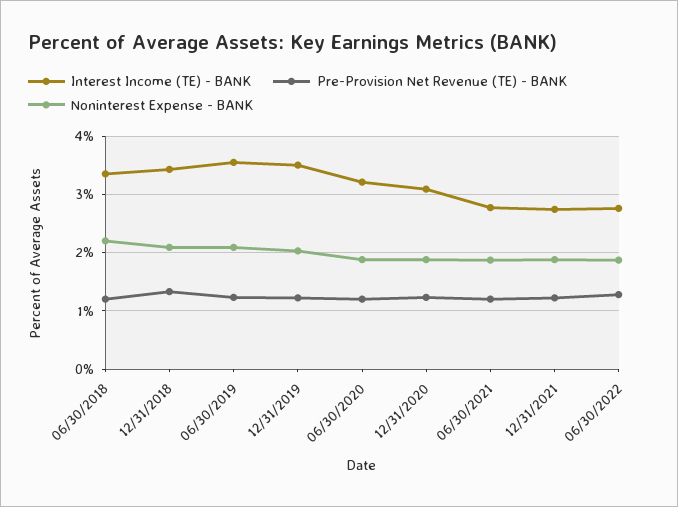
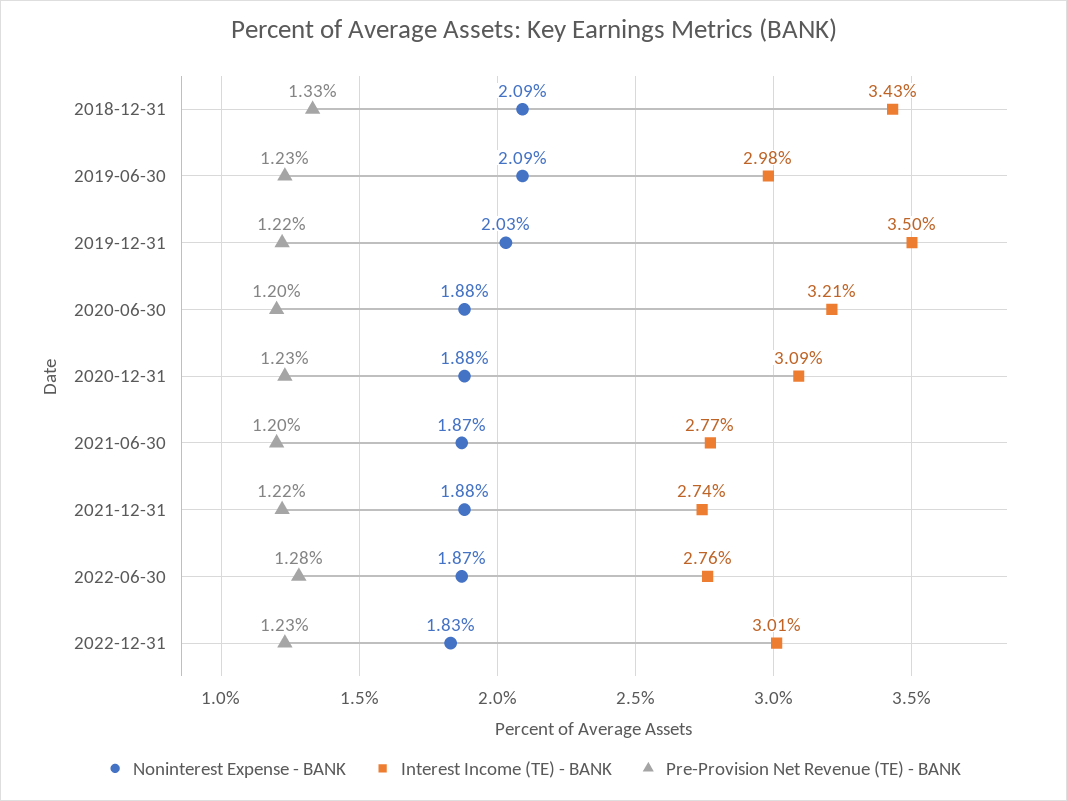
Interest Income (TE) - BANK, 06/30/2018: 3.4 -> none
Pre-Provision Net Revenue (TE) - BANK, 06/30/2018: 1.2 -> none
Noninterest Expense - BANK, 06/30/2018: 2.2 -> none
Interest Income (TE) - BANK, 06/30/2019: 3.6 -> 2.98
Noninterest Expense - BANK, 2022-12-31: none -> 1.83
Interest Income (TE) - BANK, 2022-12-31: none -> 3.01
Pre-Provision Net Revenue (TE) - BANK, 2022-12-31: none -> 1.23

